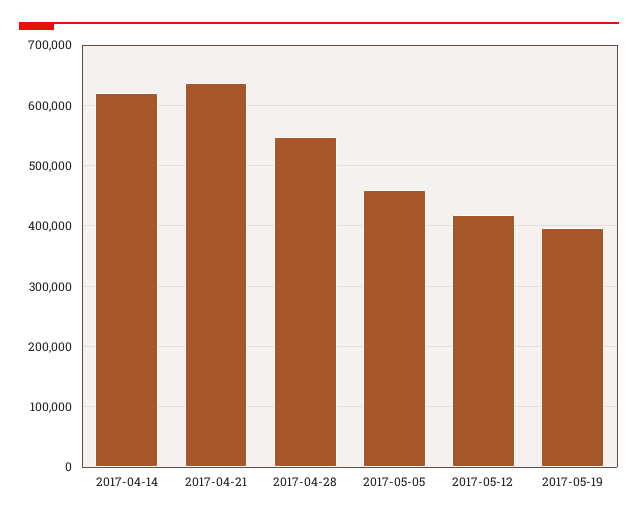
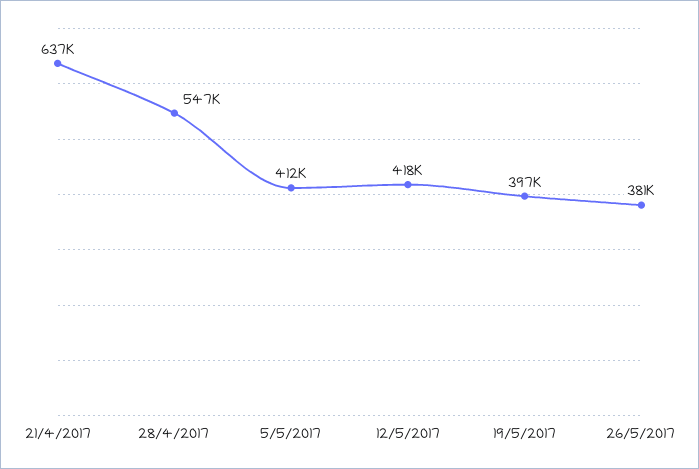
2017-04-14: 620000 -> none
2017-05-05: 460000 -> 412000
26/5/2017: none -> 381000

